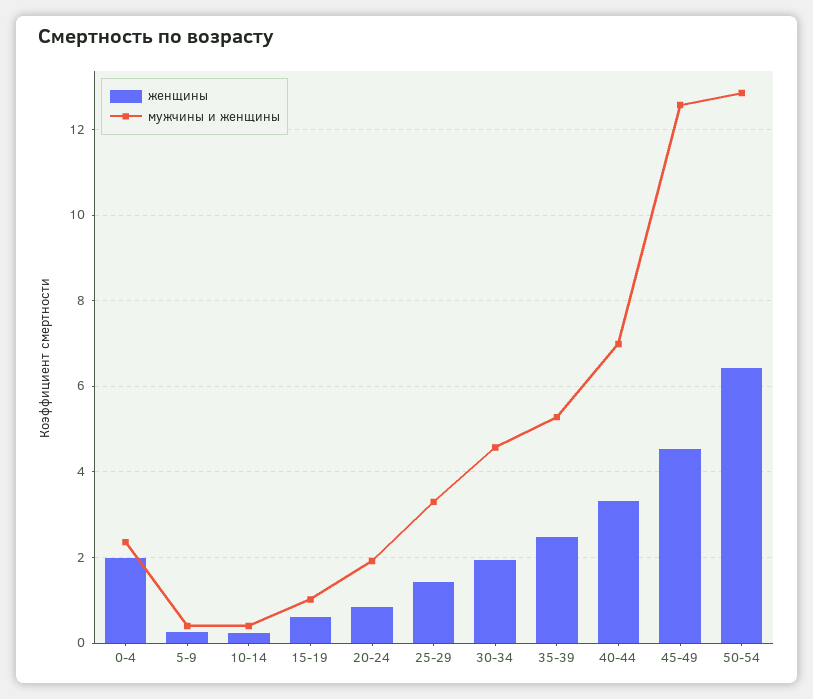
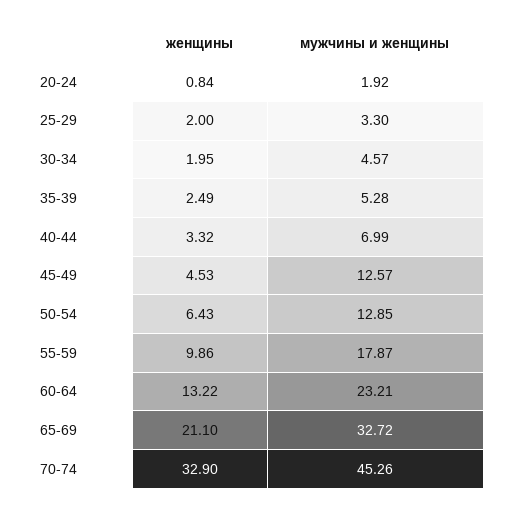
женщины, 0-4: 2 -> none
мужчины и женщины, 0-4: 2.4 -> none
женщины, 5-9: 0.2 -> none
мужчины и женщины, 5-9: 0.4 -> none
женщины, 10-14: 0.2 -> none
мужчины и женщины, 10-14: 0.4 -> none
женщины, 15-19: 0.6 -> none
мужчины и женщины, 15-19: 1 -> none
женщины, 25-29: 1.4 -> 2
женщины, 55-59: none -> 9.86
мужчины и женщины, 55-59: none -> 17.87
женщины, 60-64: none -> 13.22
мужчины и женщины, 60-64: none -> 23.21
женщины, 65-69: none -> 21.1
мужчины и женщины, 65-69: none -> 32.72
женщины, 70-74: none -> 32.9
мужчины и женщины, 70-74: none -> 45.26

